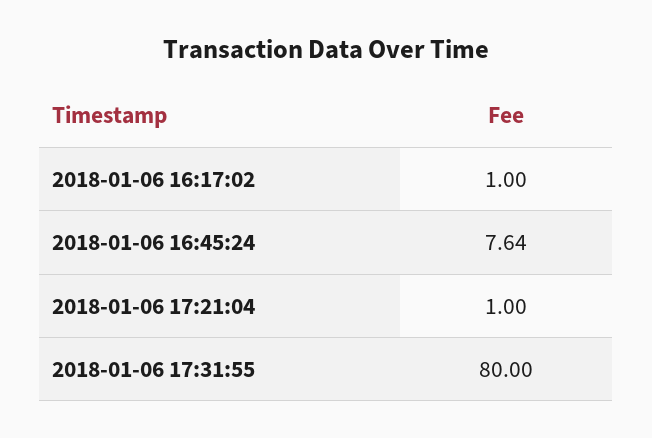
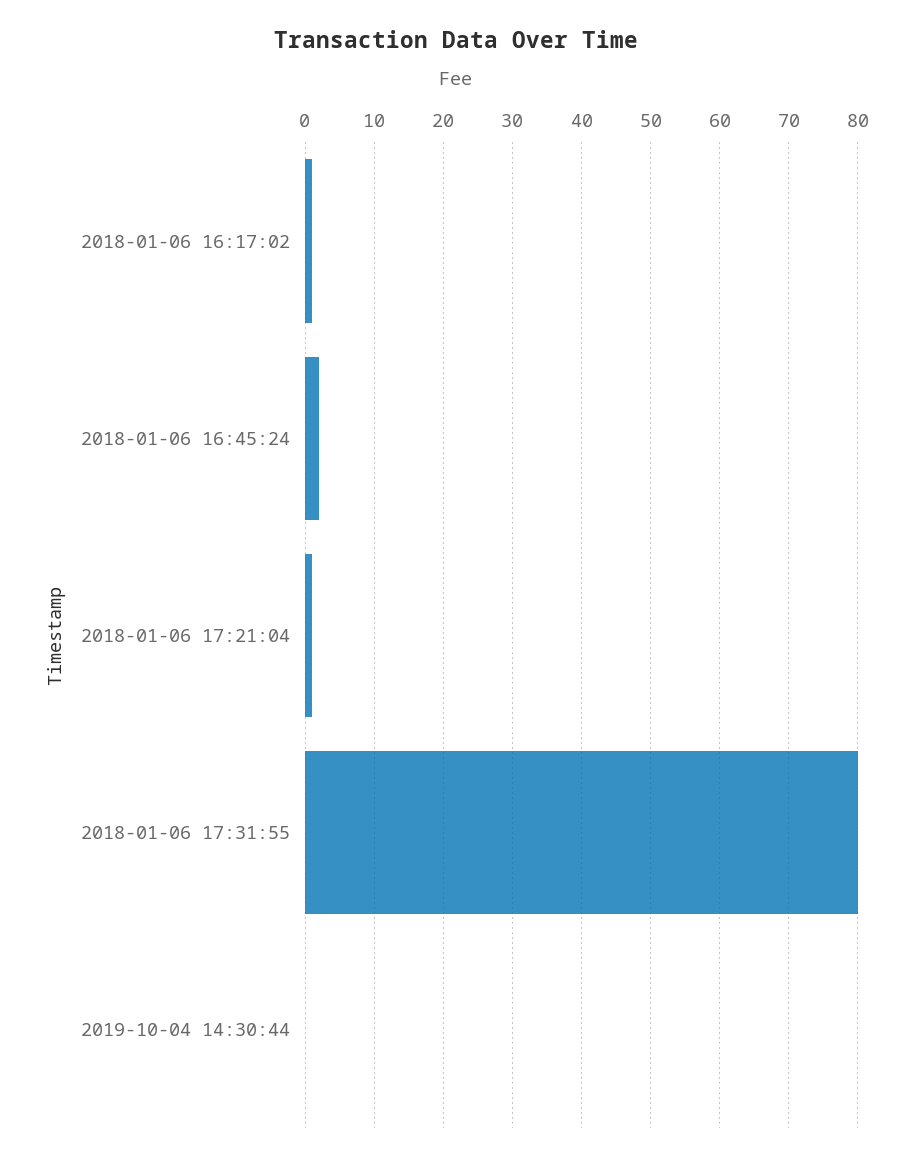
2018-01-06 16:45:24: 7.64 -> 2
2019-10-04 14:30:44: none -> 0

